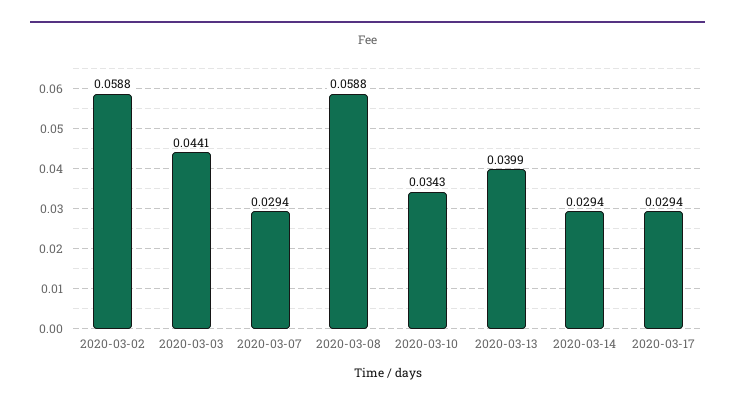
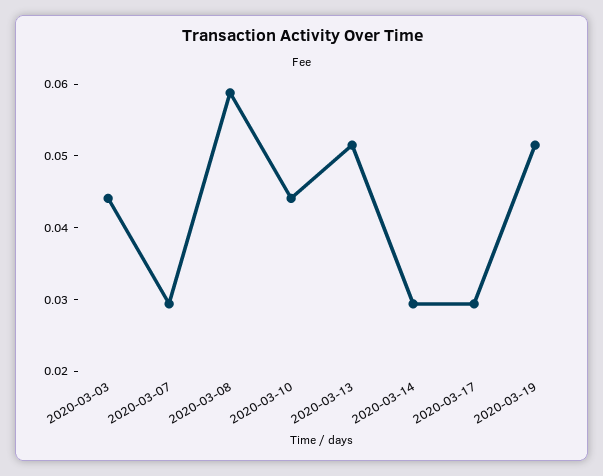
2020-03-02: 0.0588 -> none
2020-03-10: 0.0343 -> 0.044
2020-03-13: 0.0399 -> 0.052
2020-03-19: none -> 0.052

